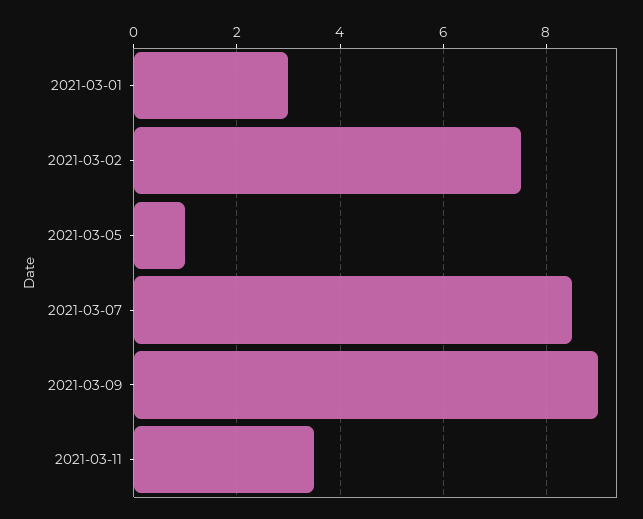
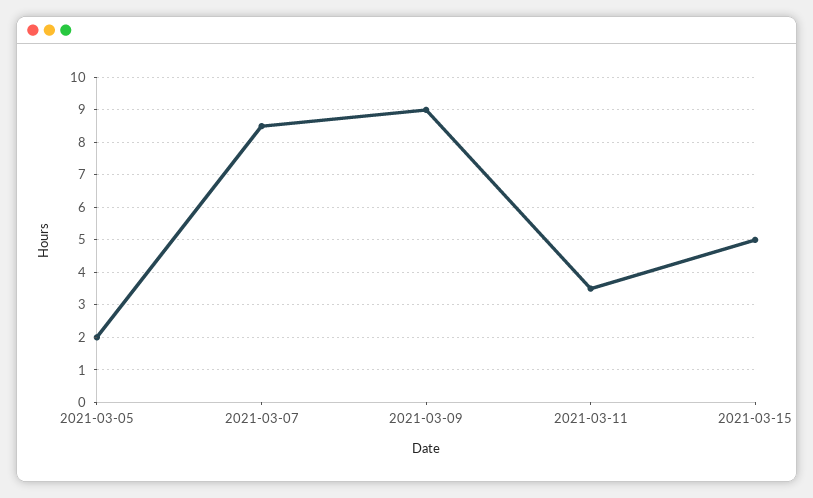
2021-03-01: 3 -> none
2021-03-02: 7.5 -> none
2021-03-05: 1 -> 2
2021-03-15: none -> 5

